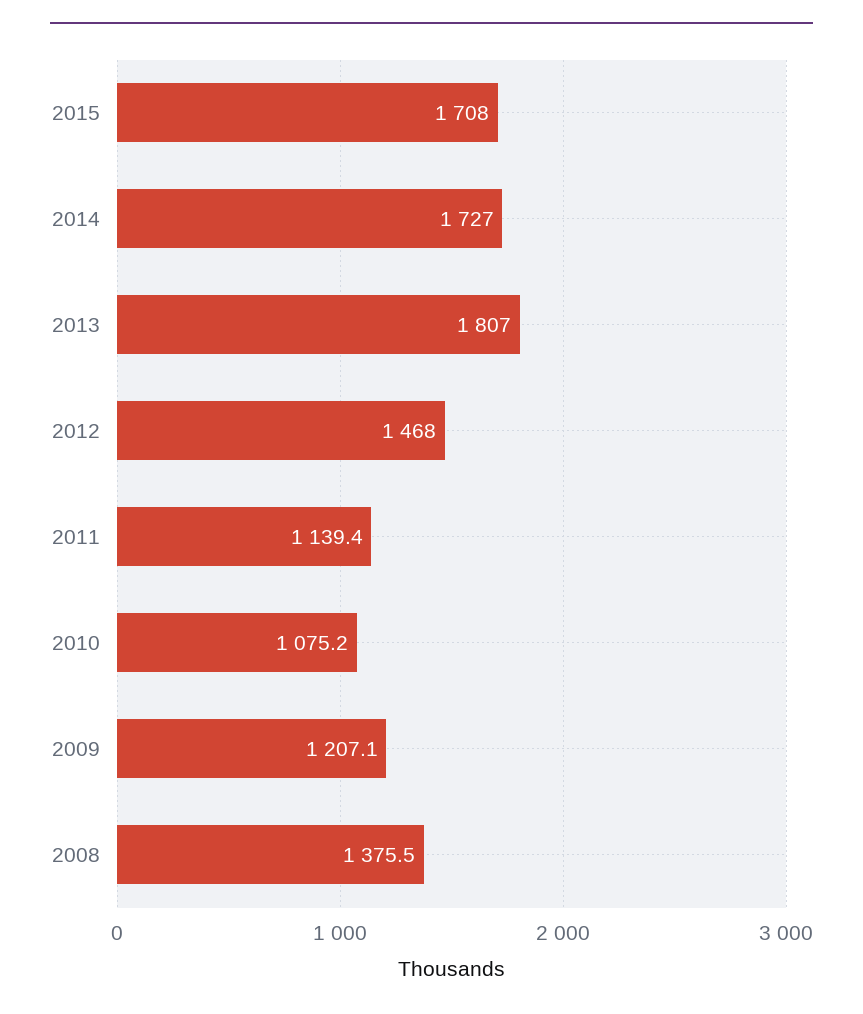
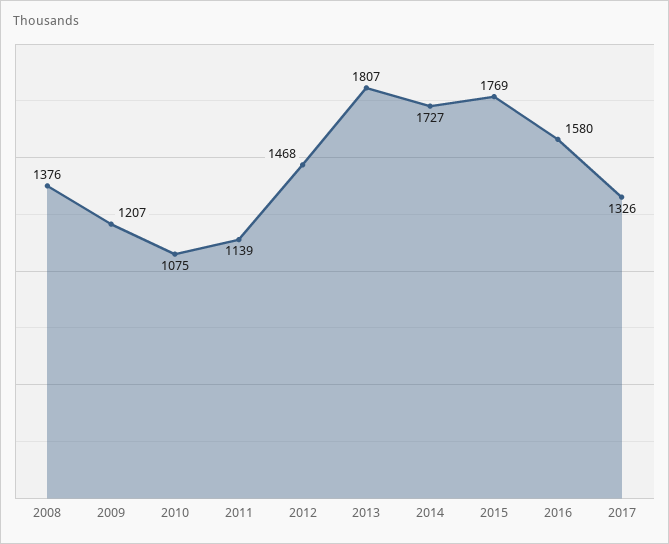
2015: 1708 -> 1769
2016: none -> 1580
2017: none -> 1326

